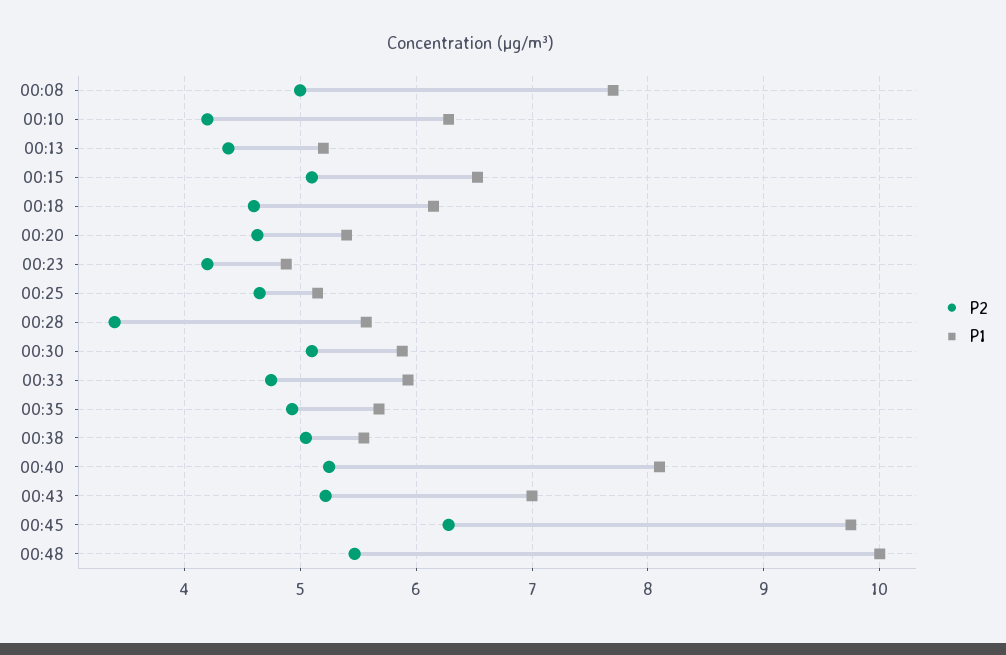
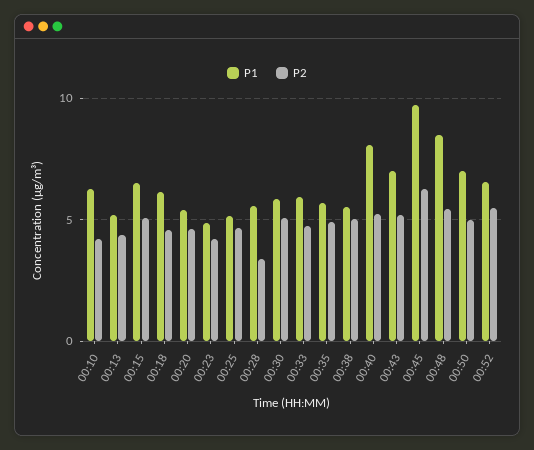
P2, 00:08: 5 -> none
P1, 00:08: 7.7 -> none
P1, 00:48: 10 -> 8.5
P1, 00:50: none -> 7
P2, 00:50: none -> 5
P1, 00:52: none -> 6.5
P2, 00:52: none -> 5.5

